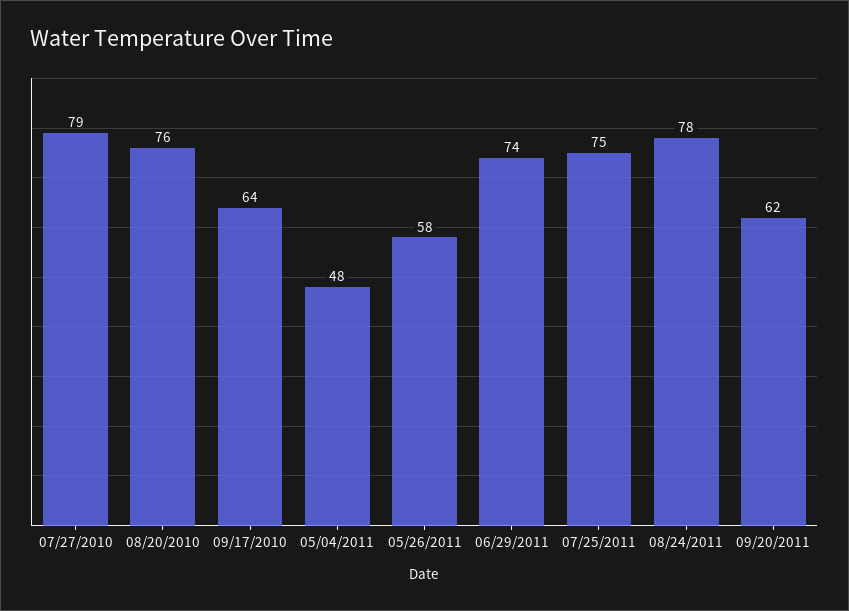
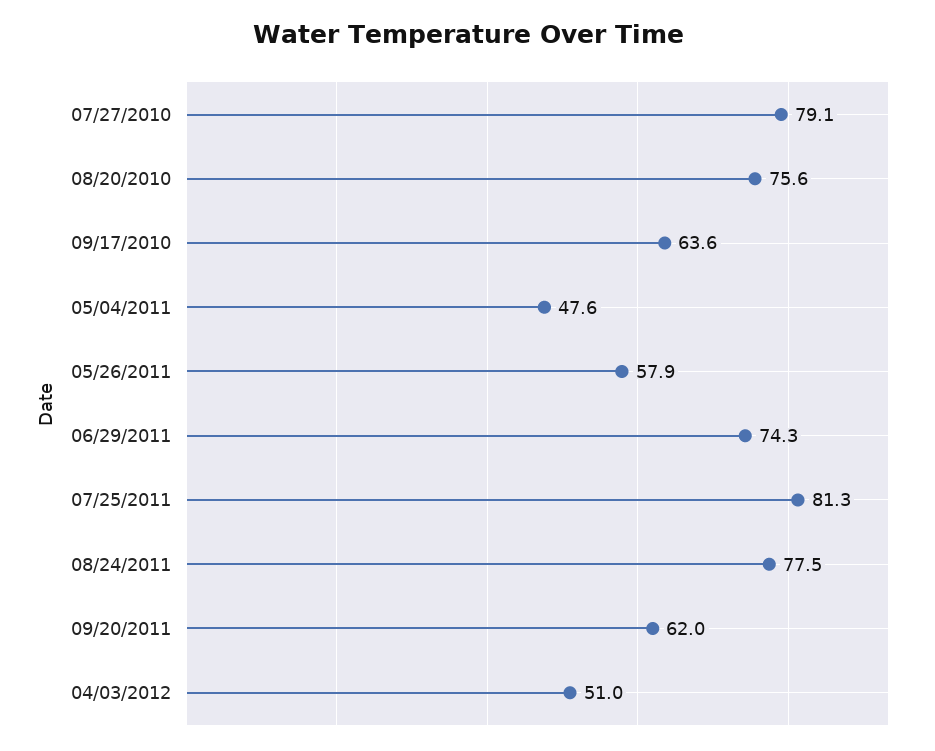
07/25/2011: 75 -> 81.3
04/03/2012: none -> 51

